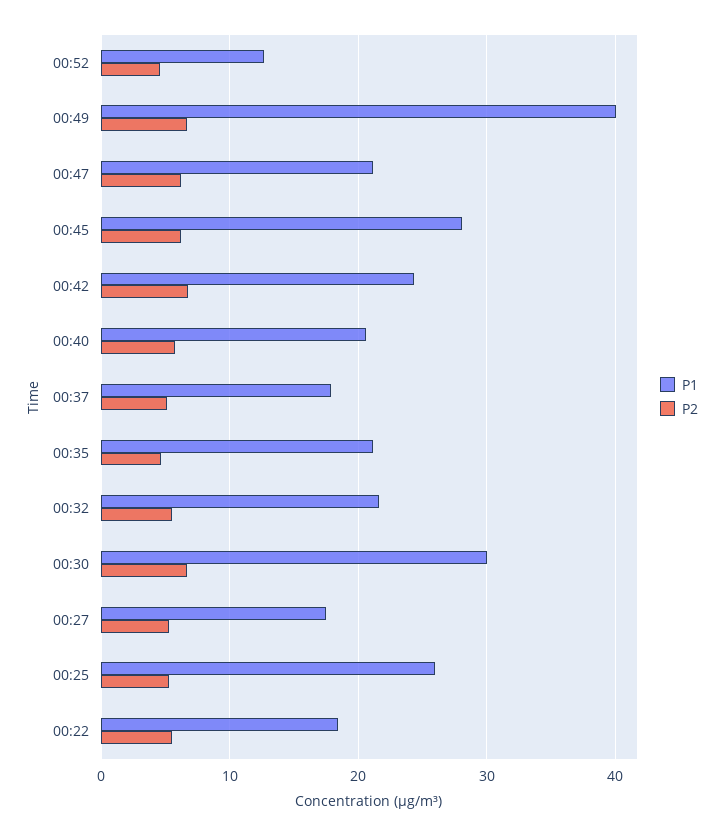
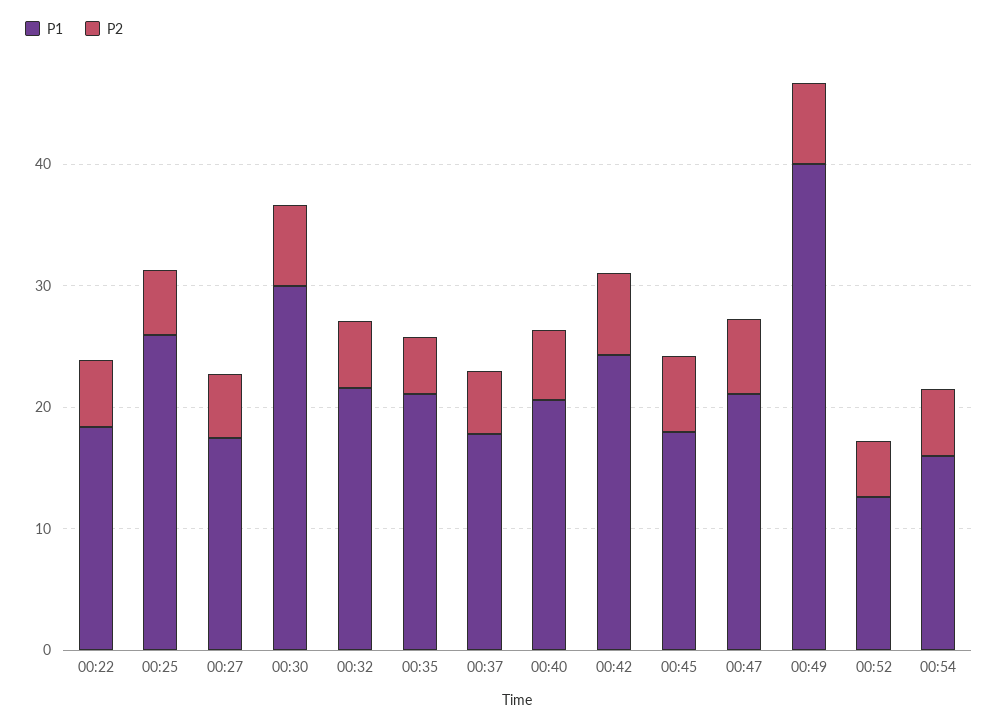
P1, 00:45: 28 -> 18
P1, 00:54: none -> 16
P2, 00:54: none -> 6

